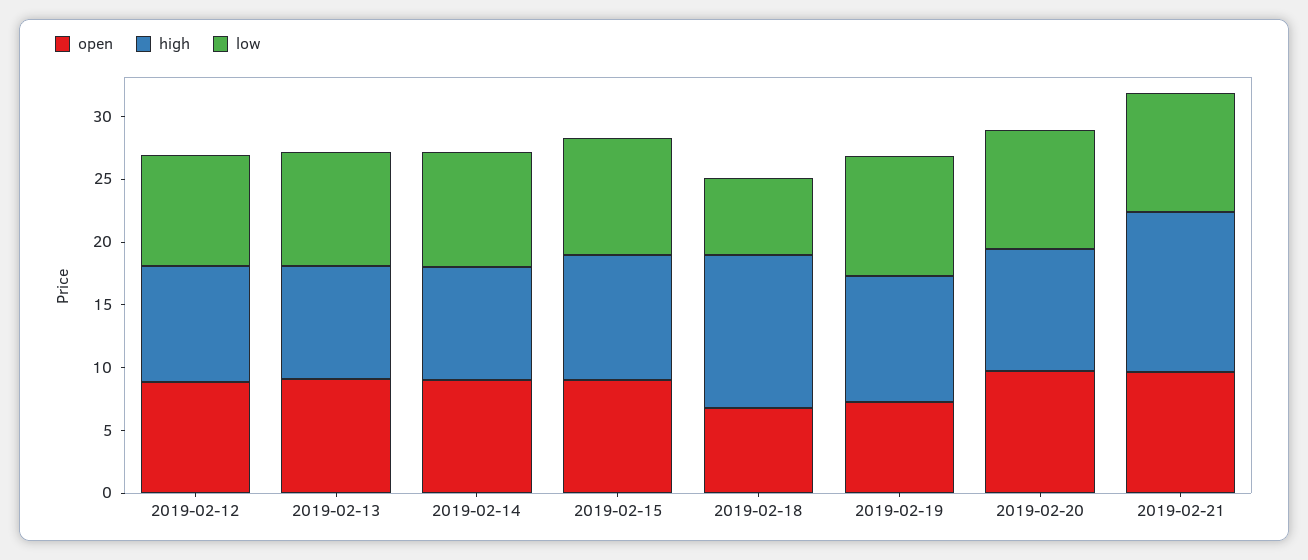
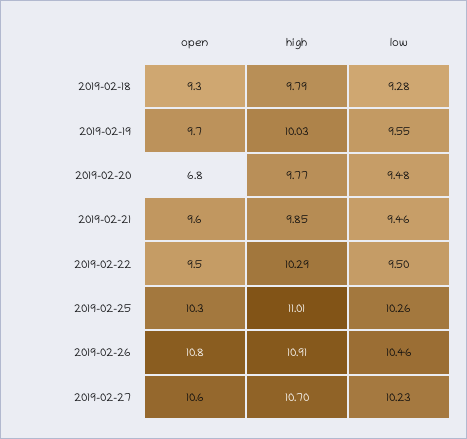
open, 2019-02-12: 9 -> none
high, 2019-02-12: 9 -> none
low, 2019-02-12: 9 -> none
open, 2019-02-13: 9 -> none
high, 2019-02-13: 9 -> none
low, 2019-02-13: 9 -> none
open, 2019-02-14: 9 -> none
high, 2019-02-14: 9 -> none
low, 2019-02-14: 9 -> none
open, 2019-02-15: 9 -> none
high, 2019-02-15: 10 -> none
low, 2019-02-15: 9 -> none
open, 2019-02-18: 7 -> 9.3
high, 2019-02-18: 12 -> 9.79
low, 2019-02-18: 6 -> 9.28
open, 2019-02-19: 7 -> 9.7
open, 2019-02-20: 10 -> 6.8
high, 2019-02-21: 13 -> 9.85
open, 2019-02-22: none -> 9.5
high, 2019-02-22: none -> 10.29
low, 2019-02-22: none -> 9.5
open, 2019-02-25: none -> 10.3
high, 2019-02-25: none -> 11.01
low, 2019-02-25: none -> 10.26
open, 2019-02-26: none -> 10.8
high, 2019-02-26: none -> 10.91
low, 2019-02-26: none -> 10.46
open, 2019-02-27: none -> 10.6
high, 2019-02-27: none -> 10.7
low, 2019-02-27: none -> 10.23

